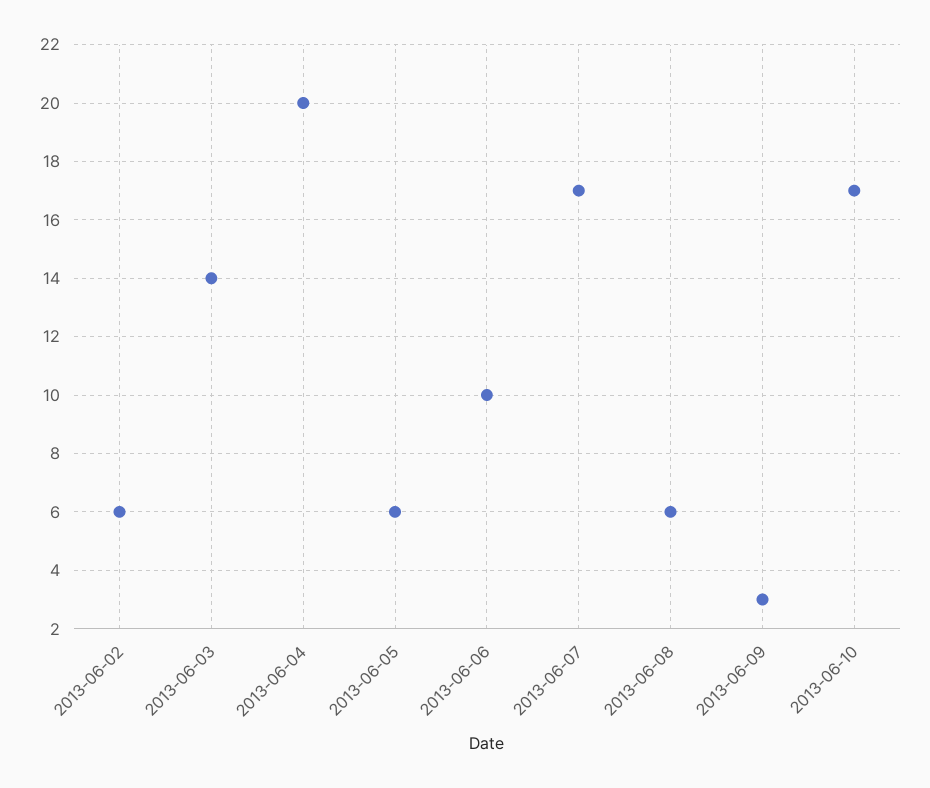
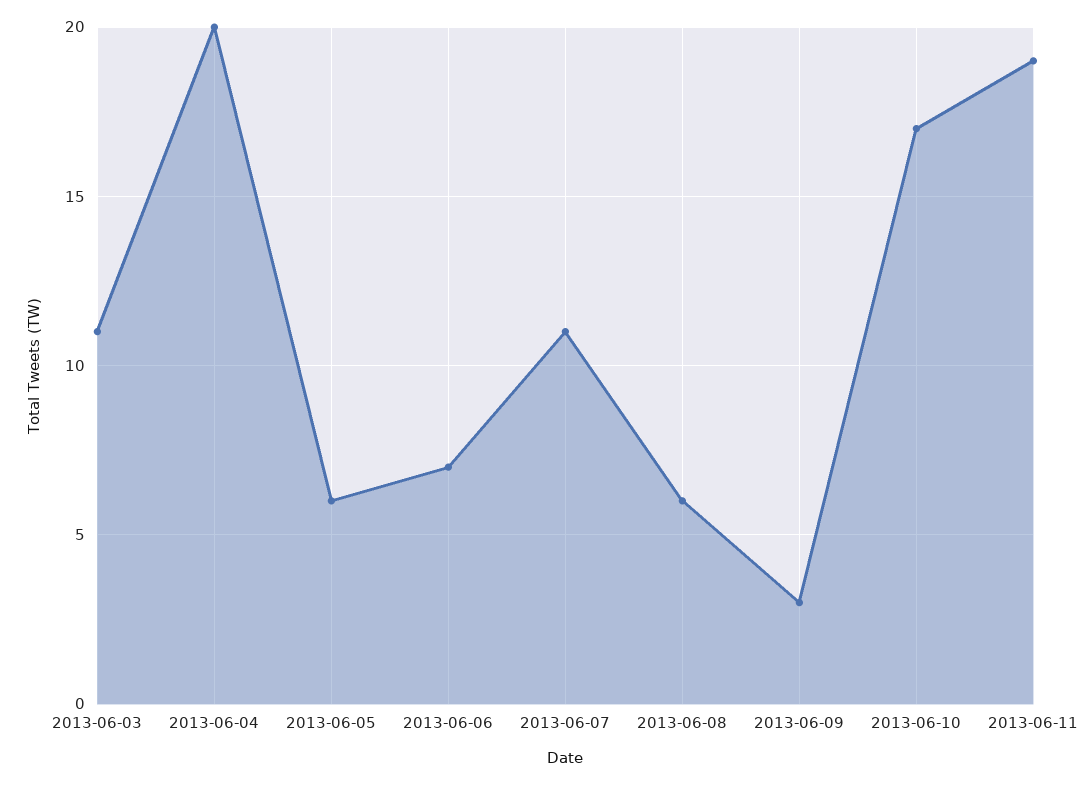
2013-06-02: 6 -> none
2013-06-03: 14 -> 11
2013-06-06: 10 -> 7
2013-06-07: 17 -> 11
2013-06-11: none -> 19

